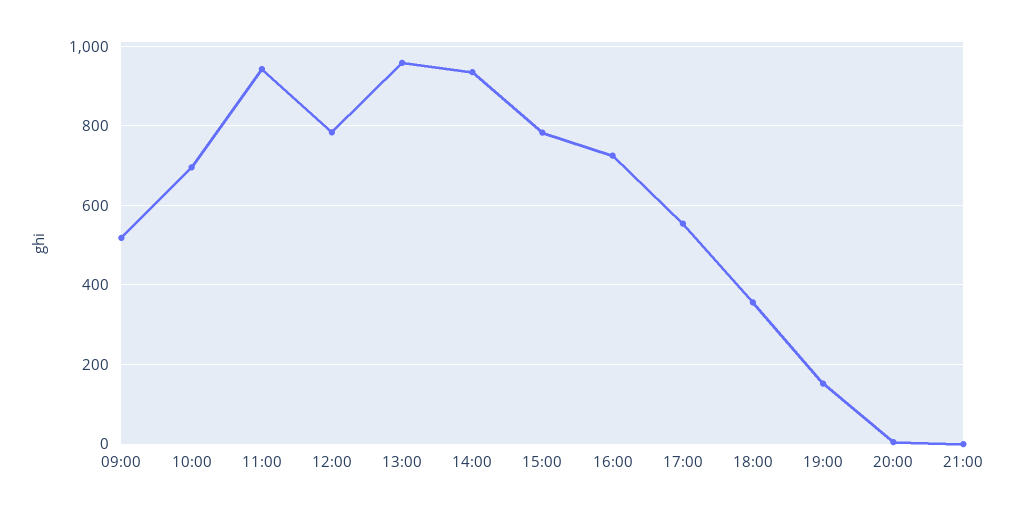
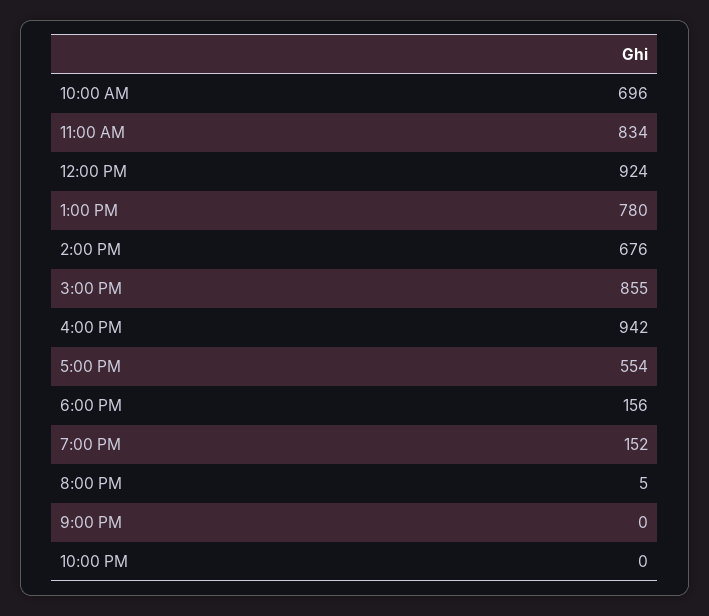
09:00: 520 -> none
11:00: 940 -> 834
12:00: 780 -> 924
13:00: 960 -> 780
14:00: 940 -> 676
15:00: 780 -> 855
16:00: 720 -> 942
18:00: 360 -> 156
10:00 PM: none -> 0

